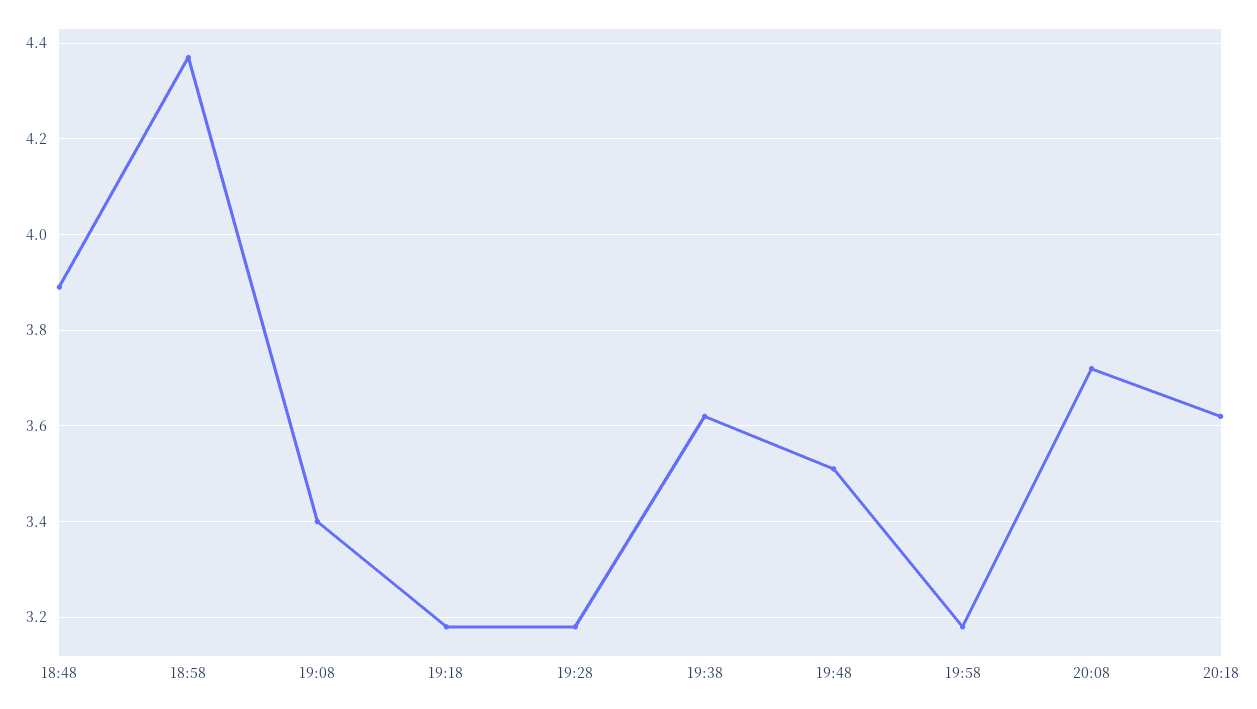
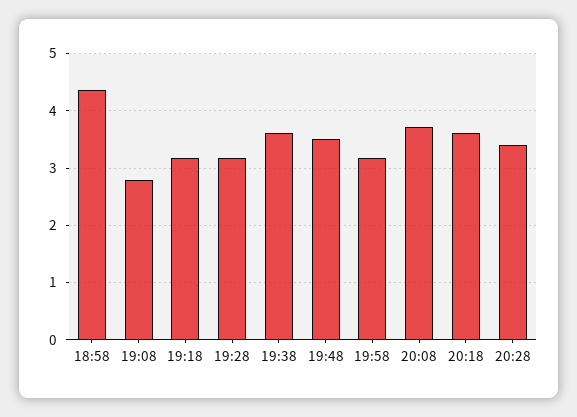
18:48: 3.9 -> none
19:08: 3.4 -> 2.8
20:28: none -> 3.4

